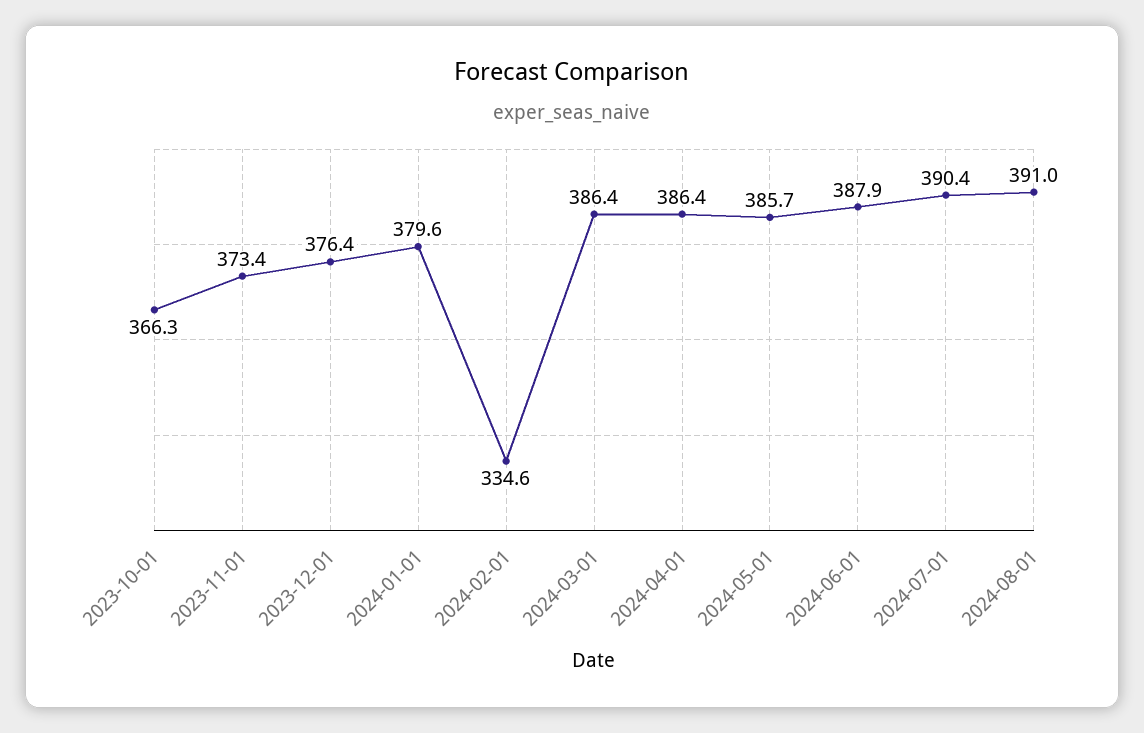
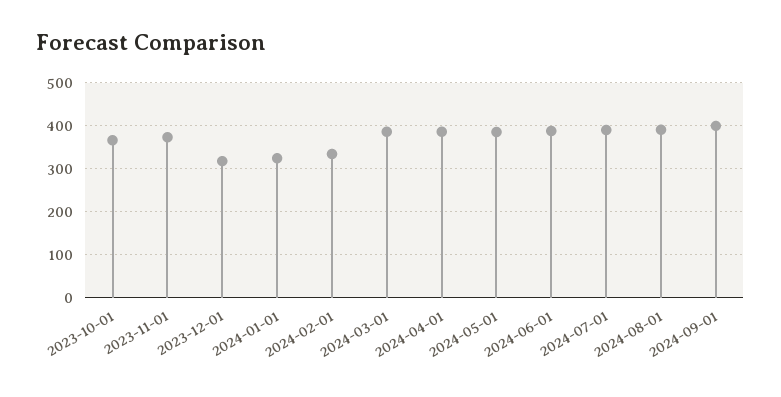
2023-12-01: 376.4 -> 320
2024-01-01: 379.6 -> 320
2024-09-01: none -> 400

